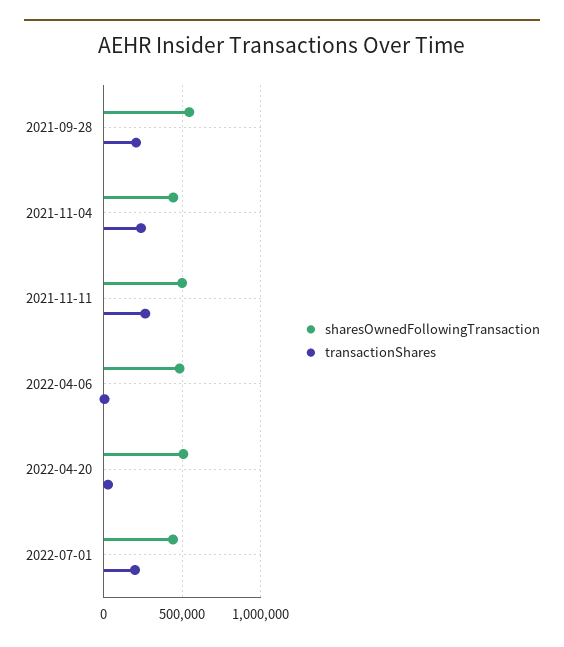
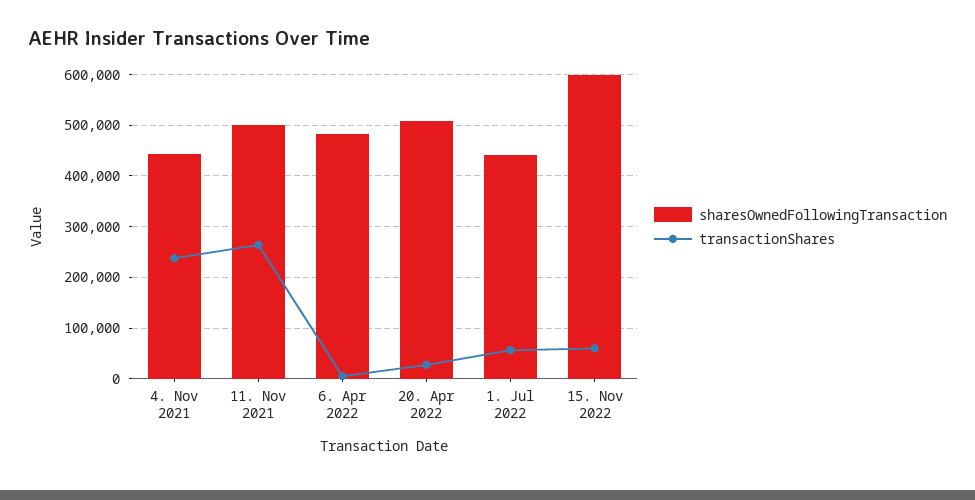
sharesOwnedFollowingTransaction, 2021-09-28: 550000 -> none
transactionShares, 2021-09-28: 200000 -> none
transactionShares, 2022-07-01: 200000 -> 60000
sharesOwnedFollowingTransaction, 15. Nov 2022: none -> 600000
transactionShares, 15. Nov 2022: none -> 60000

